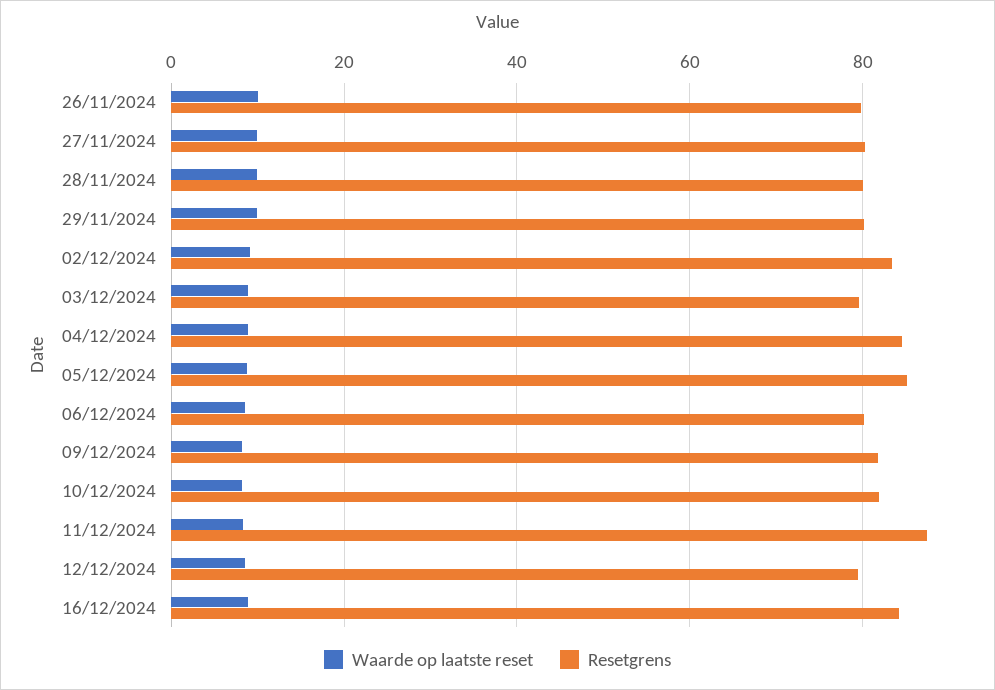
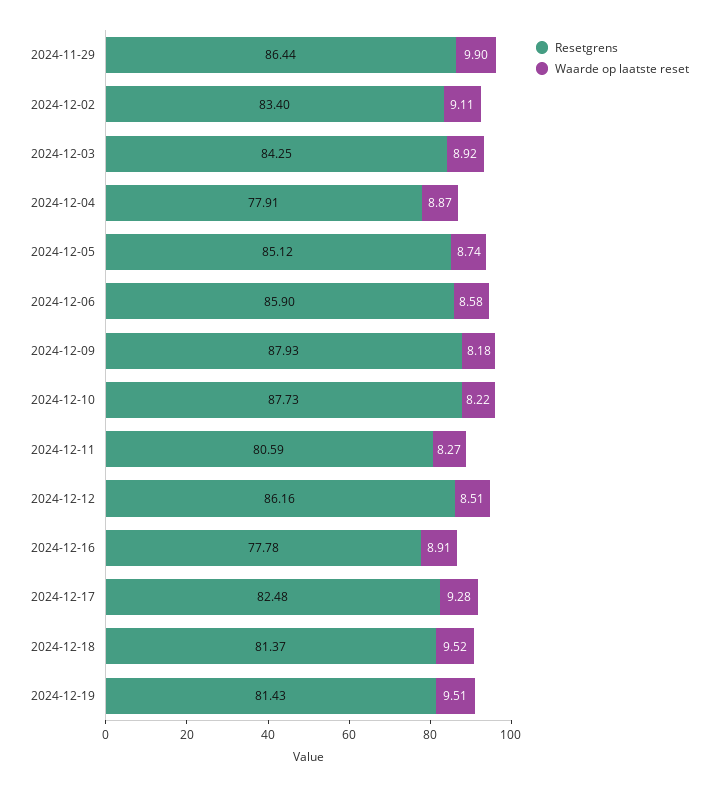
Waarde op laatste reset, 26/11/2024: 10 -> none
Resetgrens, 26/11/2024: 80 -> none
Waarde op laatste reset, 27/11/2024: 10 -> none
Resetgrens, 27/11/2024: 80 -> none
Waarde op laatste reset, 28/11/2024: 10 -> none
Resetgrens, 28/11/2024: 80 -> none
Resetgrens, 29/11/2024: 80 -> 86.44
Resetgrens, 03/12/2024: 80 -> 84.25
Resetgrens, 04/12/2024: 84 -> 77.91
Resetgrens, 06/12/2024: 80 -> 85.9
Resetgrens, 09/12/2024: 82 -> 87.93
Resetgrens, 10/12/2024: 82 -> 87.73
Resetgrens, 11/12/2024: 88 -> 80.59
Resetgrens, 12/12/2024: 80 -> 86.16
Resetgrens, 16/12/2024: 84 -> 77.78
Resetgrens, 2024-12-17: none -> 82.48
Waarde op laatste reset, 2024-12-17: none -> 9.28
Resetgrens, 2024-12-18: none -> 81.37
Waarde op laatste reset, 2024-12-18: none -> 9.52
Resetgrens, 2024-12-19: none -> 81.43
Waarde op laatste reset, 2024-12-19: none -> 9.51

